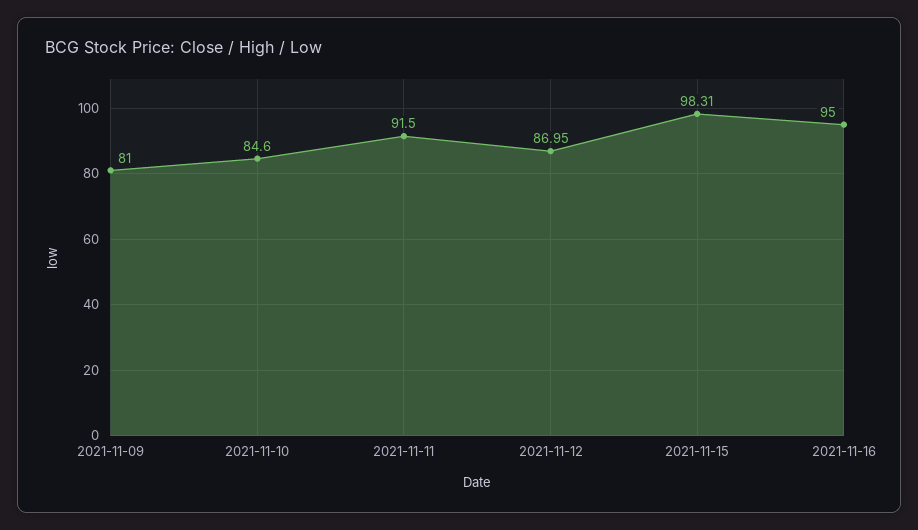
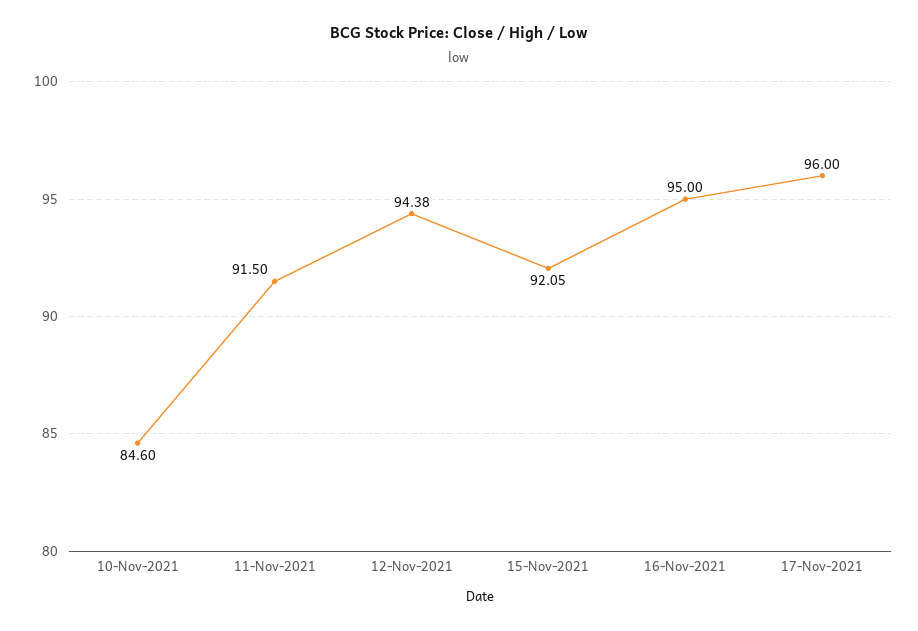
2021-11-09: 81 -> none
2021-11-12: 86.95 -> 94.38
2021-11-15: 98.31 -> 92.05
17-Nov-2021: none -> 96

